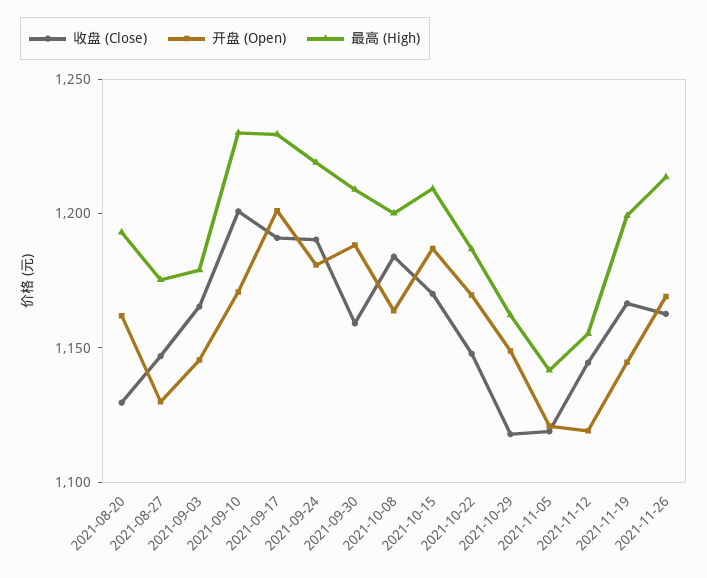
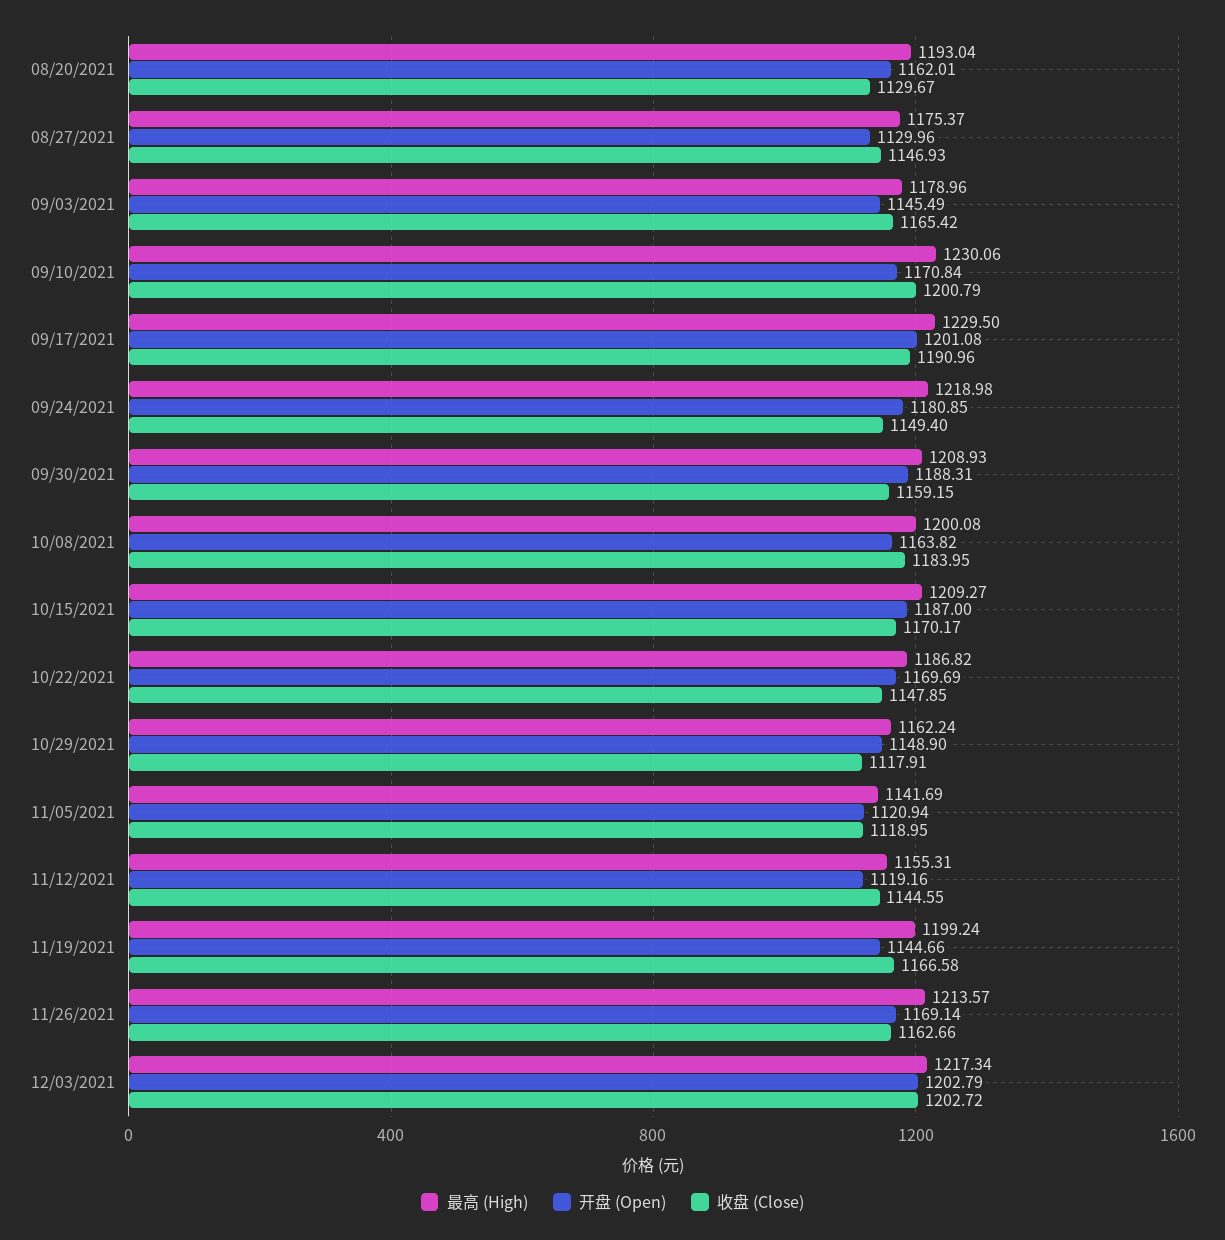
收盘 (Close), 2021-09-24: 1190 -> 1149.4
最高 (High), 12/03/2021: none -> 1217.34
开盘 (Open), 12/03/2021: none -> 1202.79
收盘 (Close), 12/03/2021: none -> 1202.72

